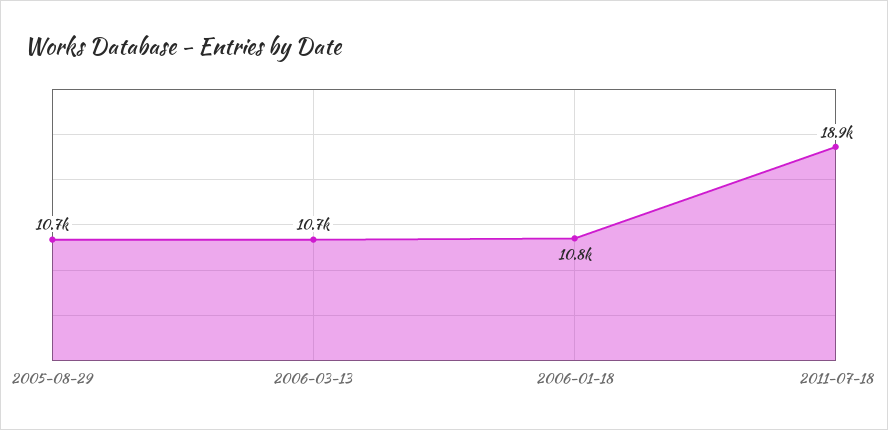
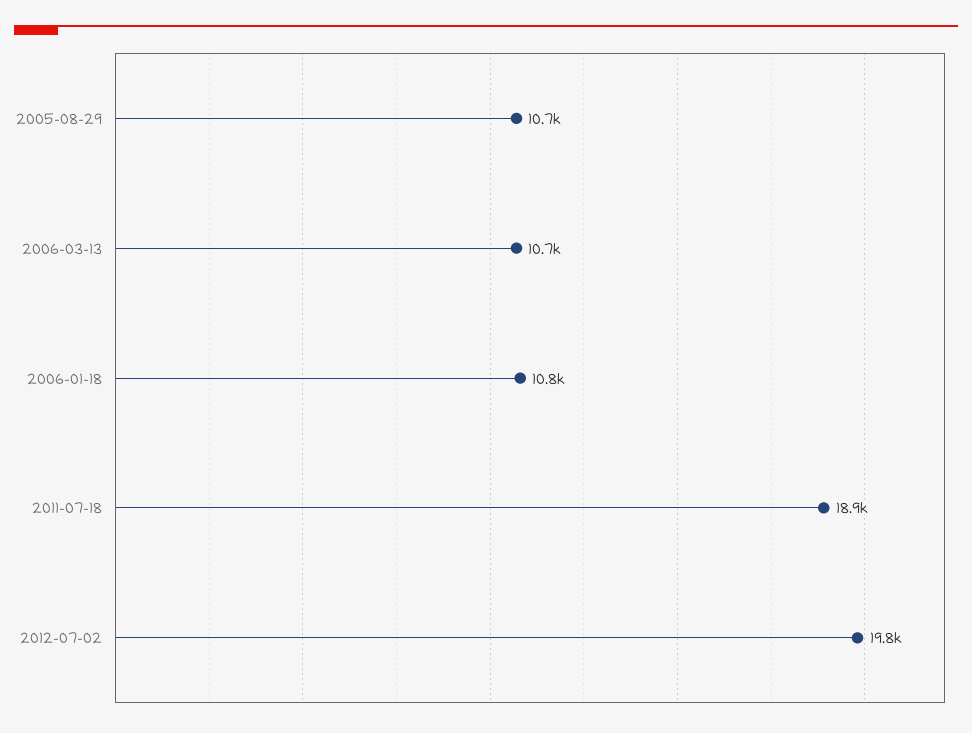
2012-07-02: none -> 19800

